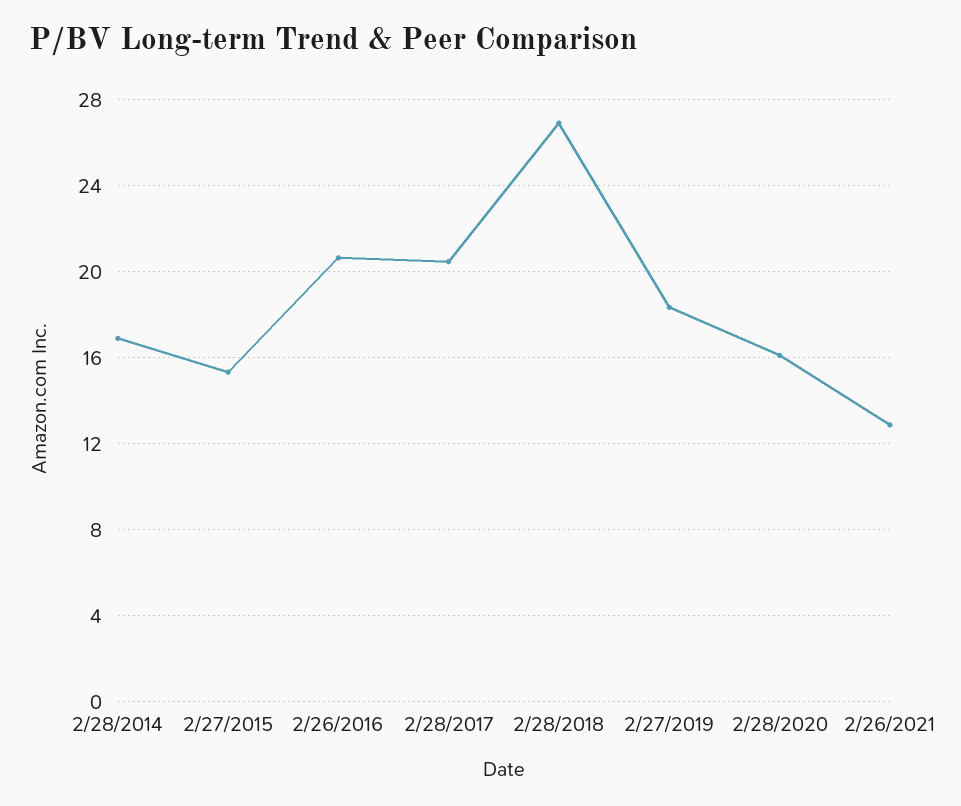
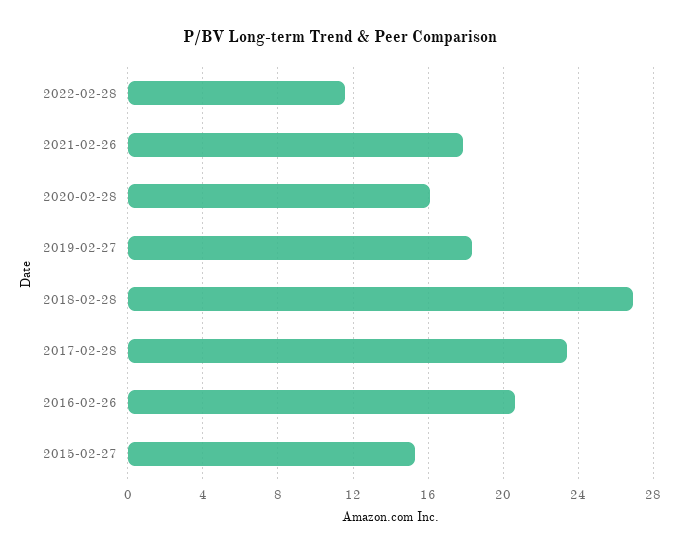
2/28/2014: 17 -> none
2/28/2017: 20.5 -> 23.5
2/26/2021: 13 -> 18
2022-02-28: none -> 11.5

